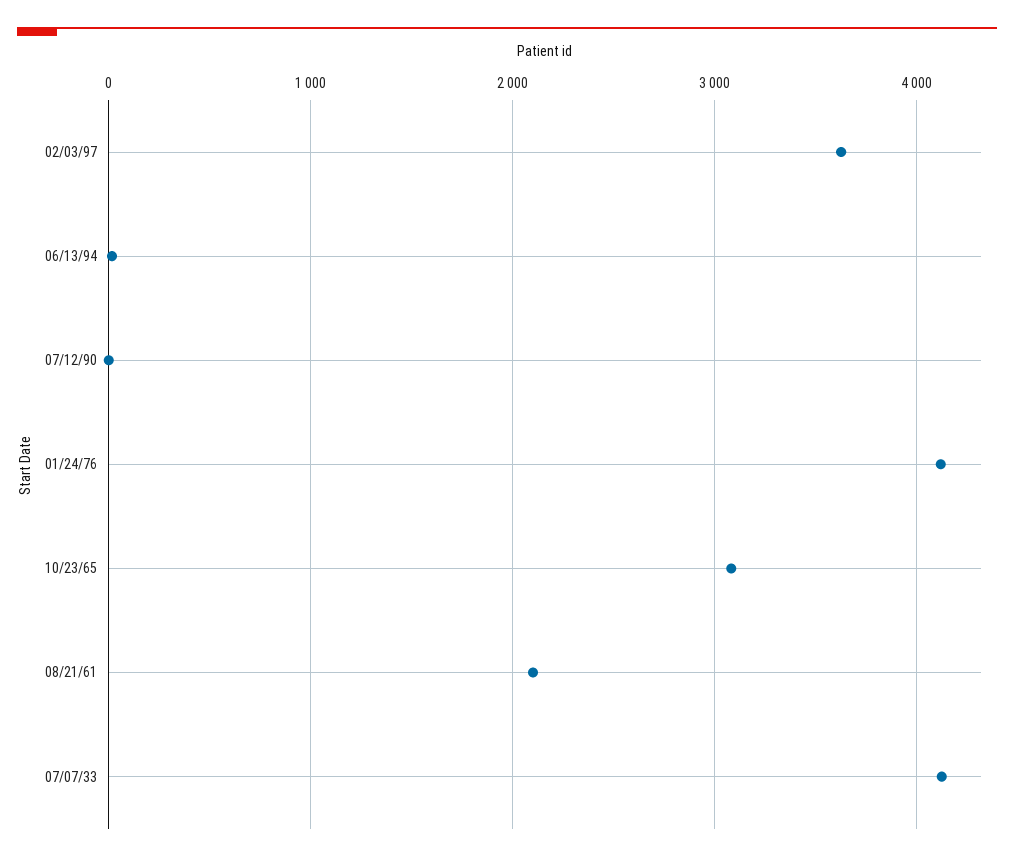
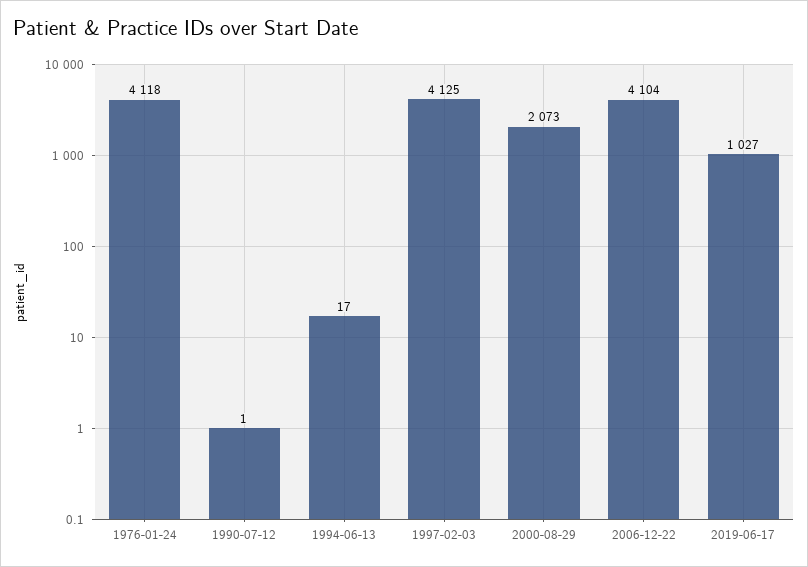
02/03/97: 3600 -> 4125
10/23/65: 3100 -> none
08/21/61: 2100 -> none
07/07/33: 4100 -> none
2000-08-29: none -> 2073
2006-12-22: none -> 4104
2019-06-17: none -> 1027

